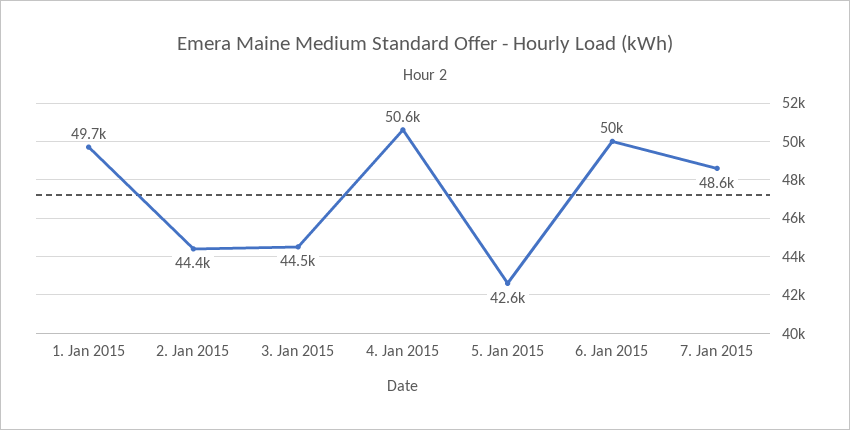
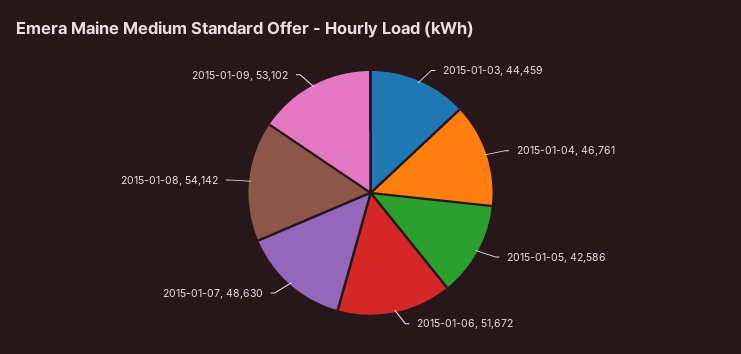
1. Jan 2015: 49700 -> none
2. Jan 2015: 44400 -> none
4. Jan 2015: 50600 -> 46761
6. Jan 2015: 50000 -> 51672
2015-01-08: none -> 54142
2015-01-09: none -> 53102

